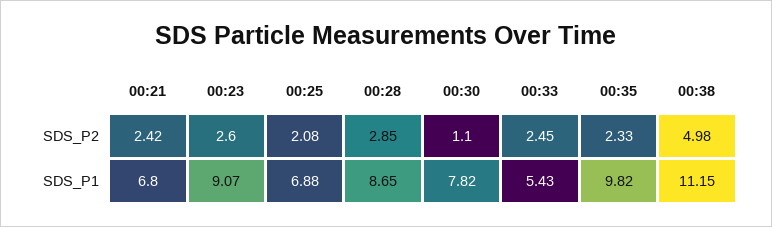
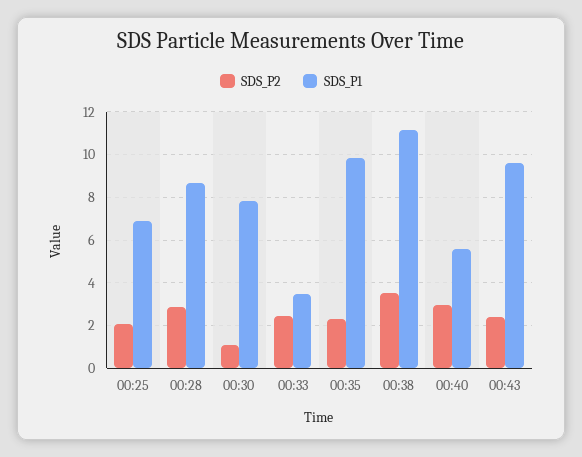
SDS_P2, 00:21: 2.42 -> none
SDS_P2, 00:23: 2.6 -> none
SDS_P2, 00:38: 4.98 -> 3.5
SDS_P1, 00:21: 6.8 -> none
SDS_P1, 00:23: 9.07 -> none
SDS_P1, 00:33: 5.43 -> 3.5
SDS_P2, 00:40: none -> 3
SDS_P1, 00:40: none -> 5.5
SDS_P2, 00:43: none -> 2.5
SDS_P1, 00:43: none -> 9.5

